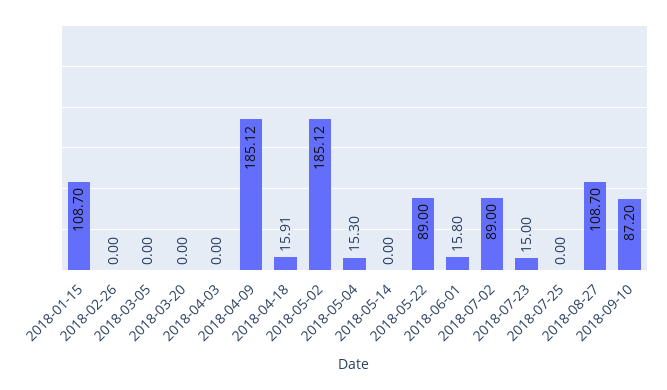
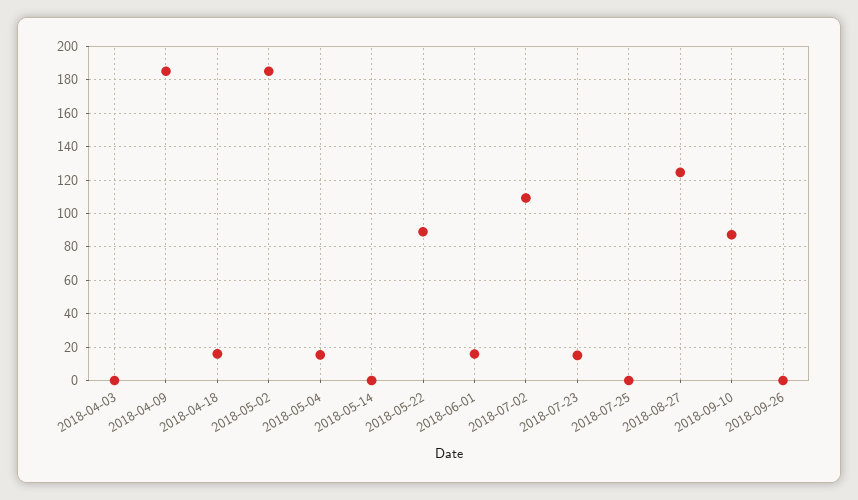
2018-01-15: 108.7 -> none
2018-02-26: 0 -> none
2018-03-05: 0 -> none
2018-03-20: 0 -> none
2018-07-02: 89 -> 110
2018-08-27: 108.7 -> 125
2018-09-26: none -> 0

